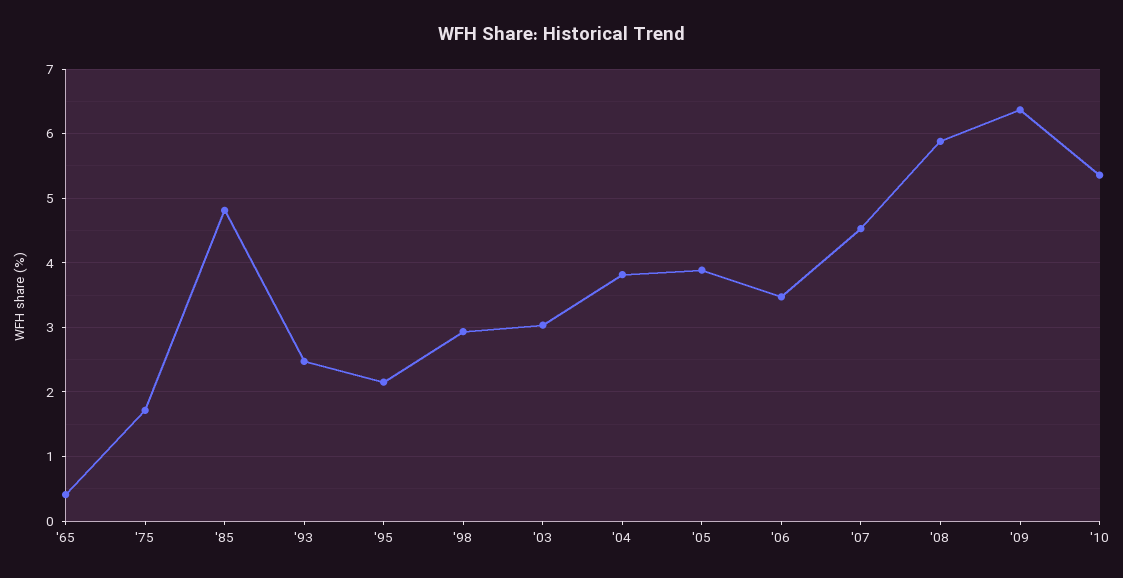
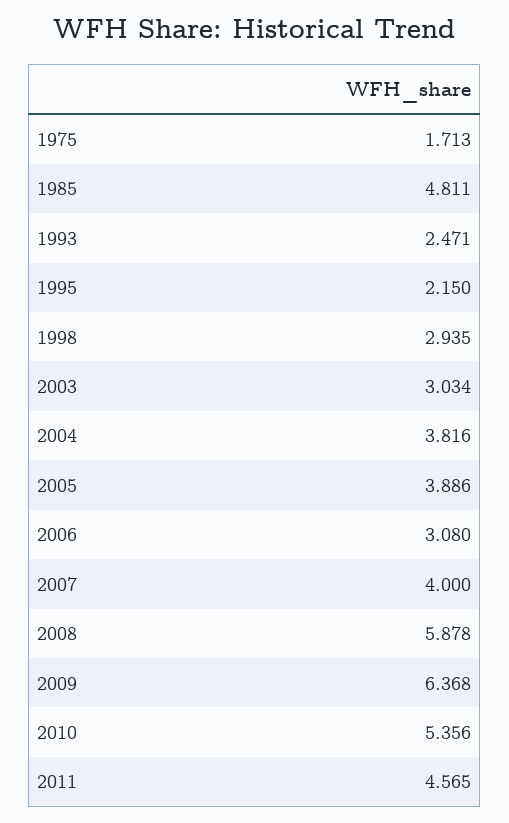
'65: 0.4 -> none
'06: 3.5 -> 3.08
'07: 4.5 -> 4
2011: none -> 4.565

